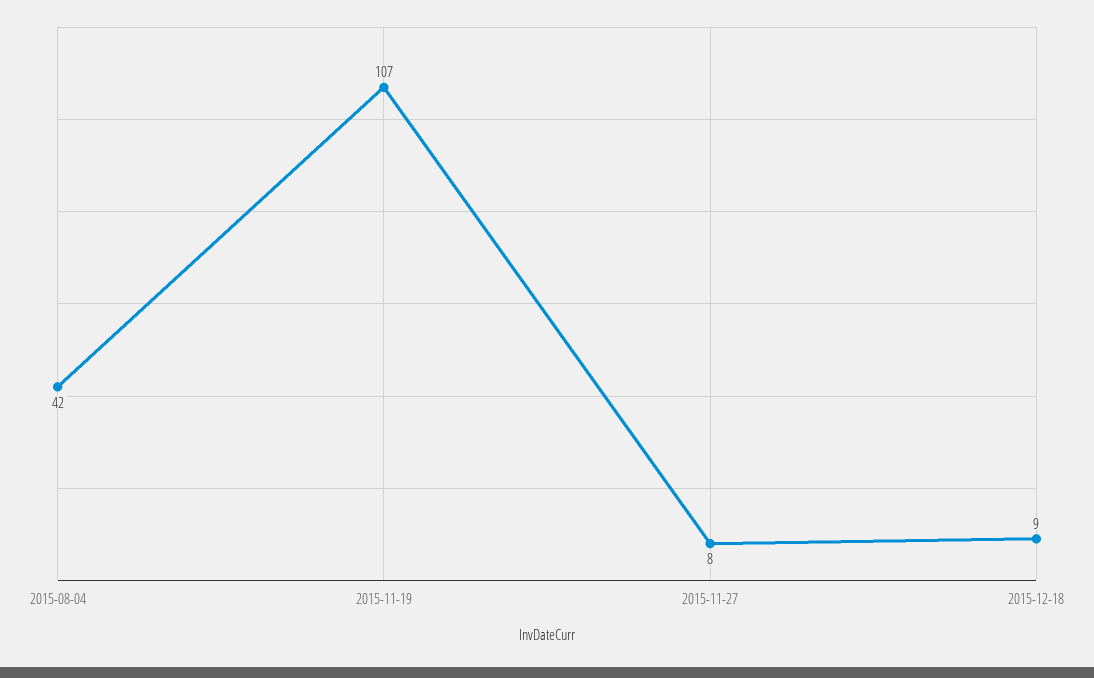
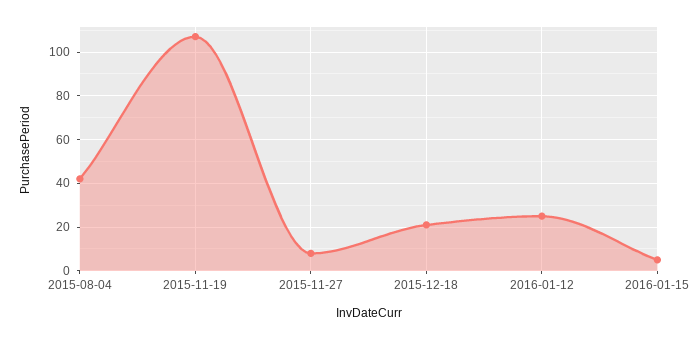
2015-12-18: 9 -> 20
2016-01-12: none -> 25
2016-01-15: none -> 5

